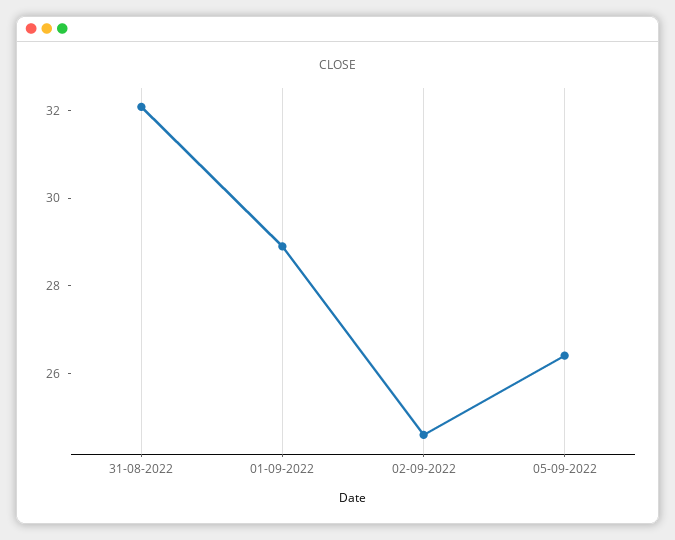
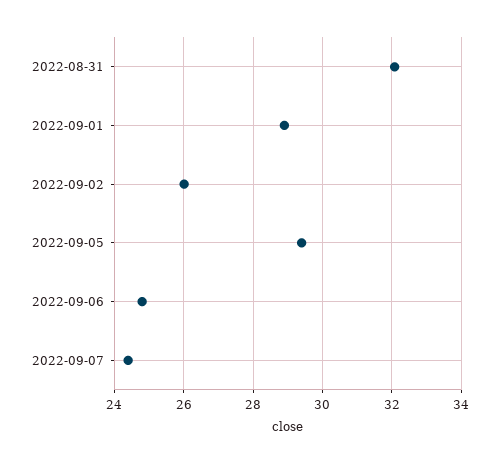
02-09-2022: 24.5 -> 26
05-09-2022: 26.5 -> 29.4
2022-09-06: none -> 24.8
2022-09-07: none -> 24.4

